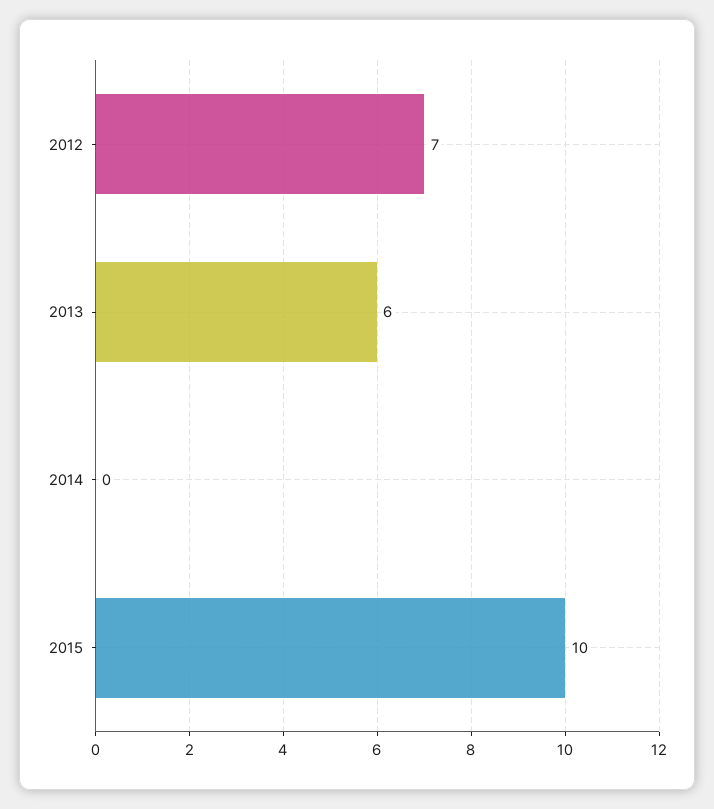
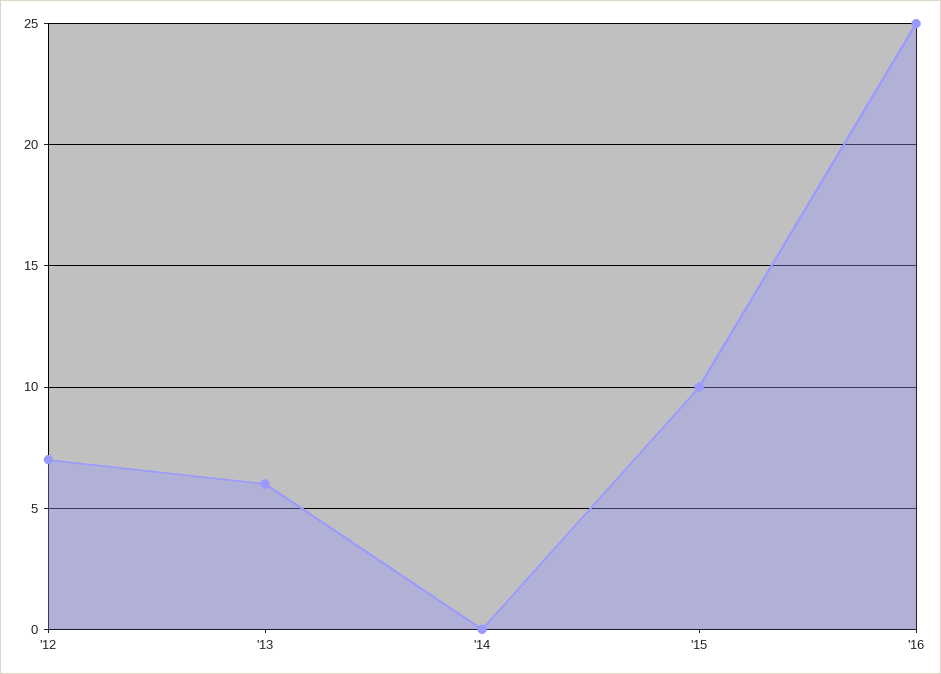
'16: none -> 25

